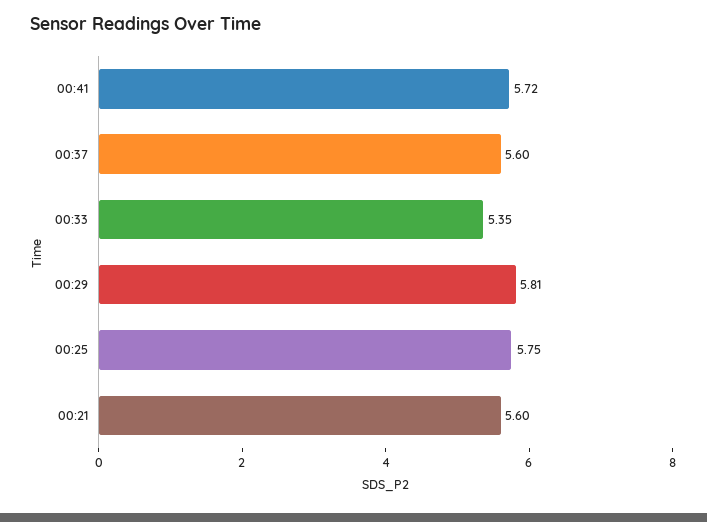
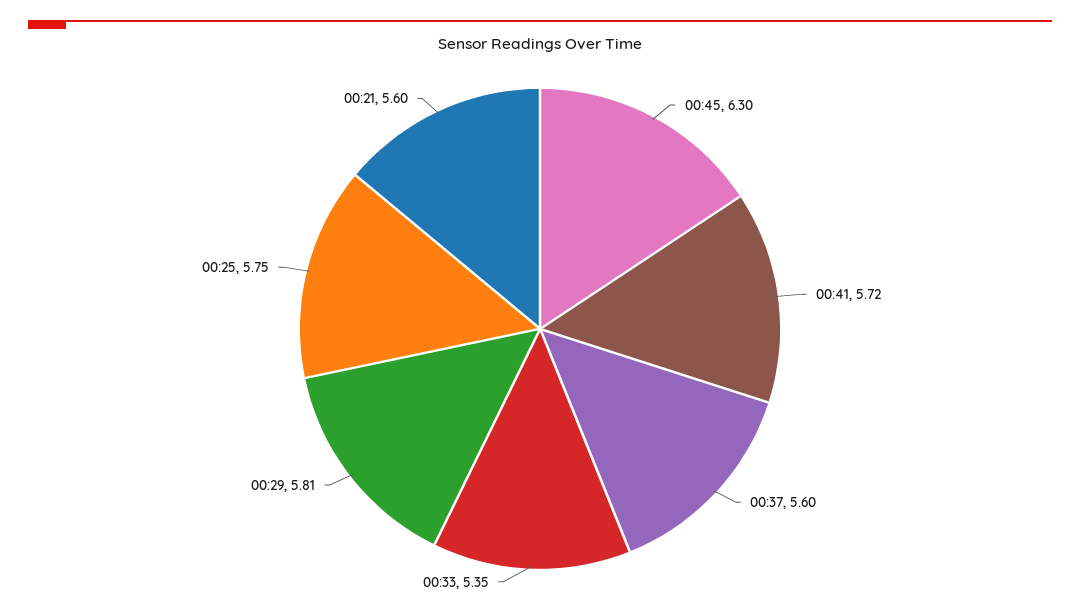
00:45: none -> 6.3

